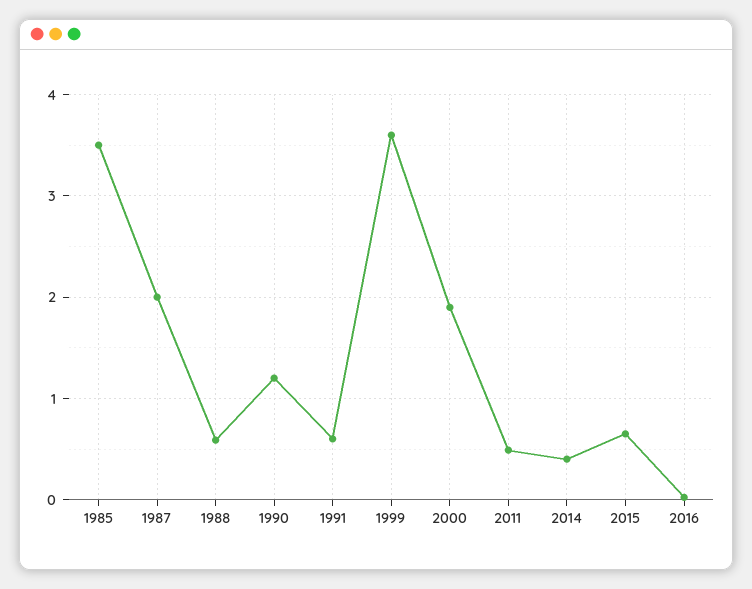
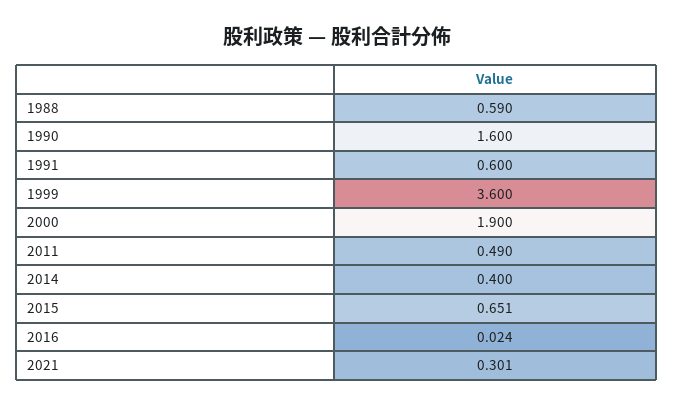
1985: 3.5 -> none
1987: 2 -> none
1990: 1.2 -> 1.6
2021: none -> 0.301

